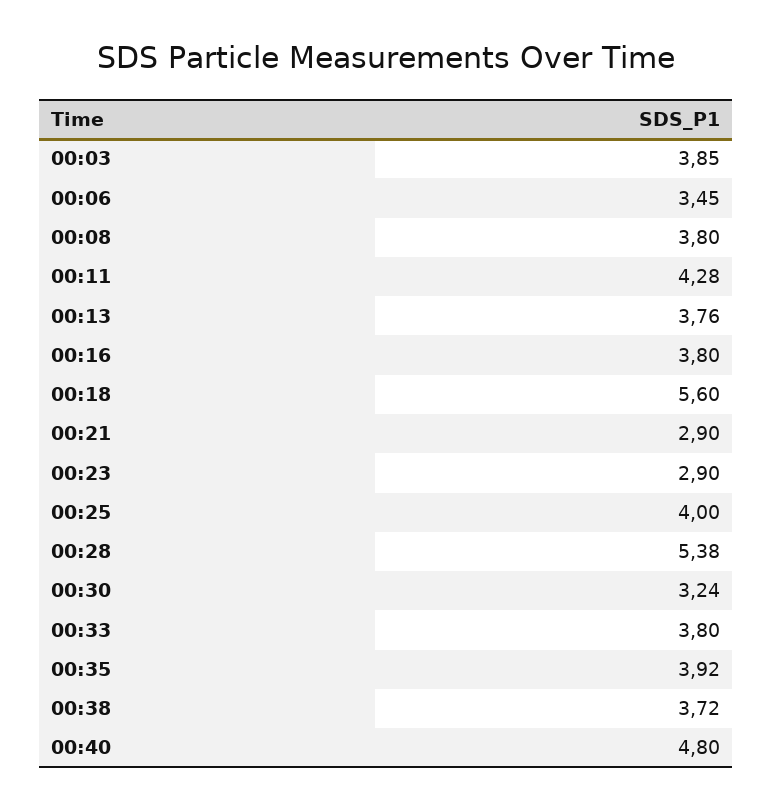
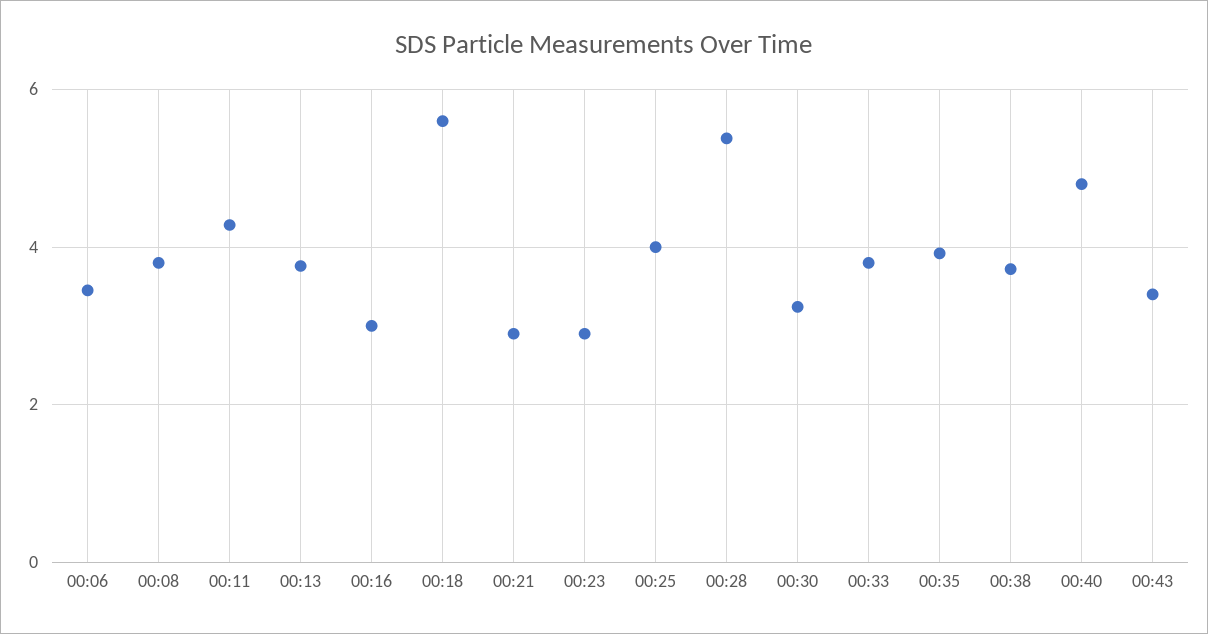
00:03: 3.85 -> none
00:16: 3.8 -> 3
00:43: none -> 3.4

